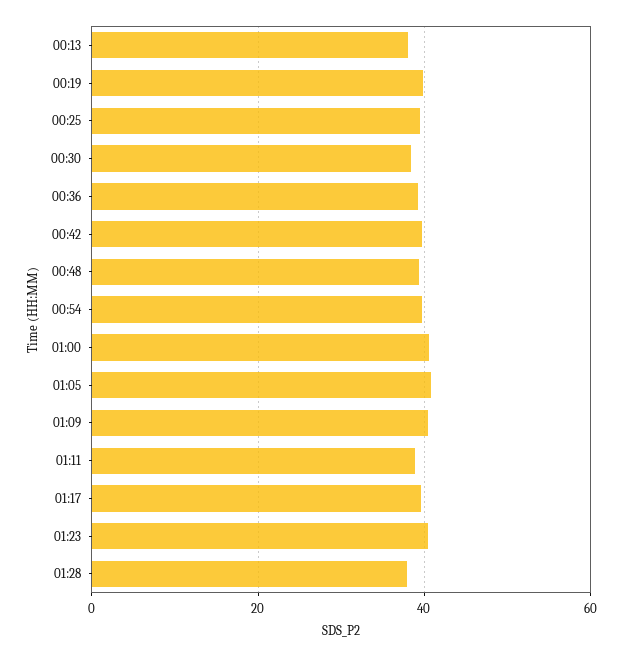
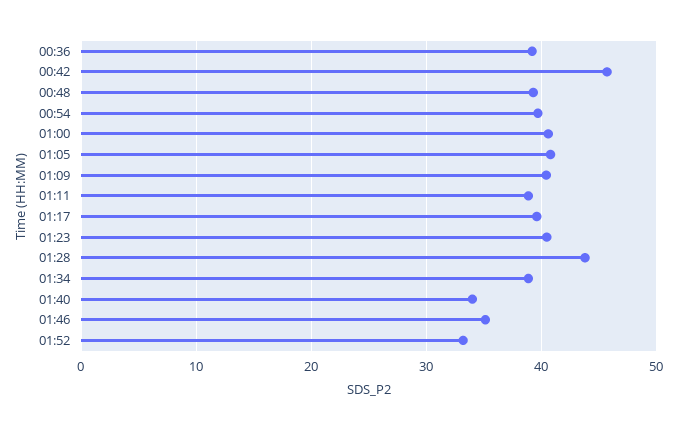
00:13: 38 -> none
00:19: 40 -> none
00:25: 40 -> none
00:30: 38 -> none
00:42: 40 -> 46
01:28: 38 -> 44
01:34: none -> 39
01:40: none -> 34
01:46: none -> 35
01:52: none -> 33

